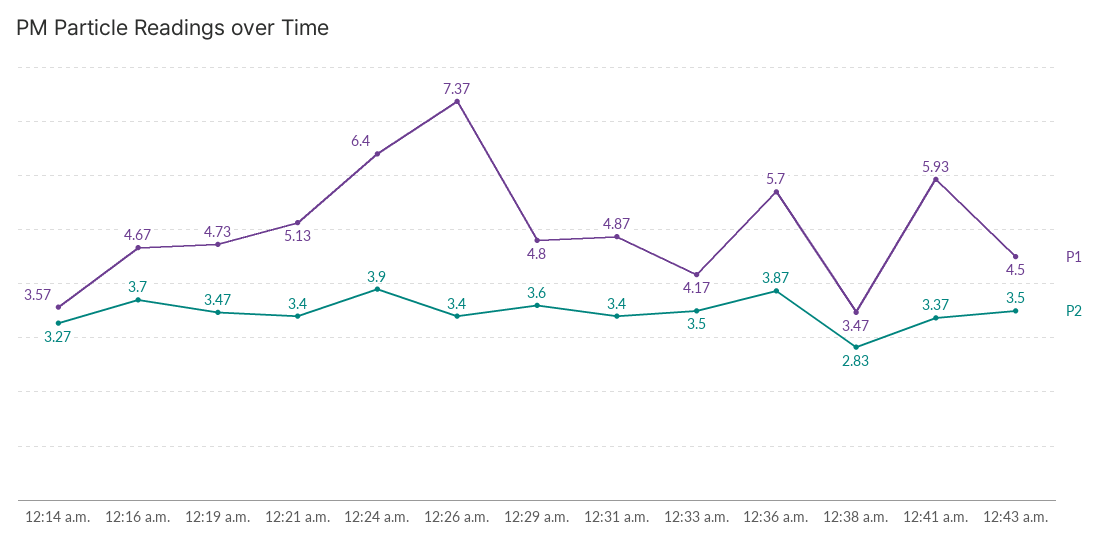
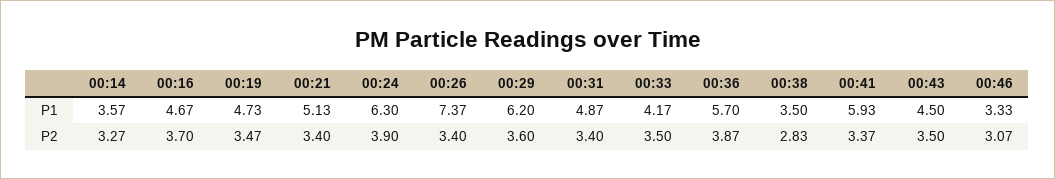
P1, 12:24 a.m.: 6.4 -> 6.3
P1, 12:29 a.m.: 4.8 -> 6.2
P1, 12:38 a.m.: 3.47 -> 3.5
P1, 00:46: none -> 3.33
P2, 00:46: none -> 3.07

